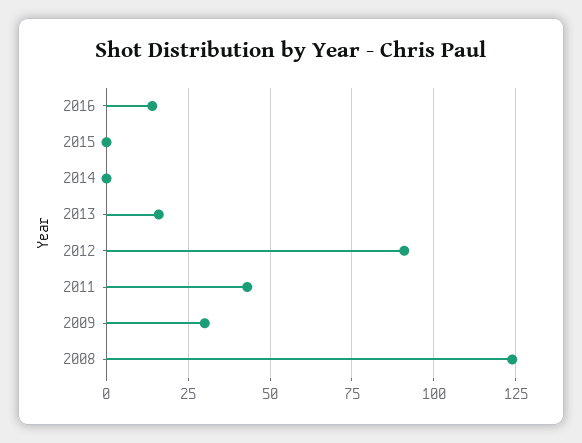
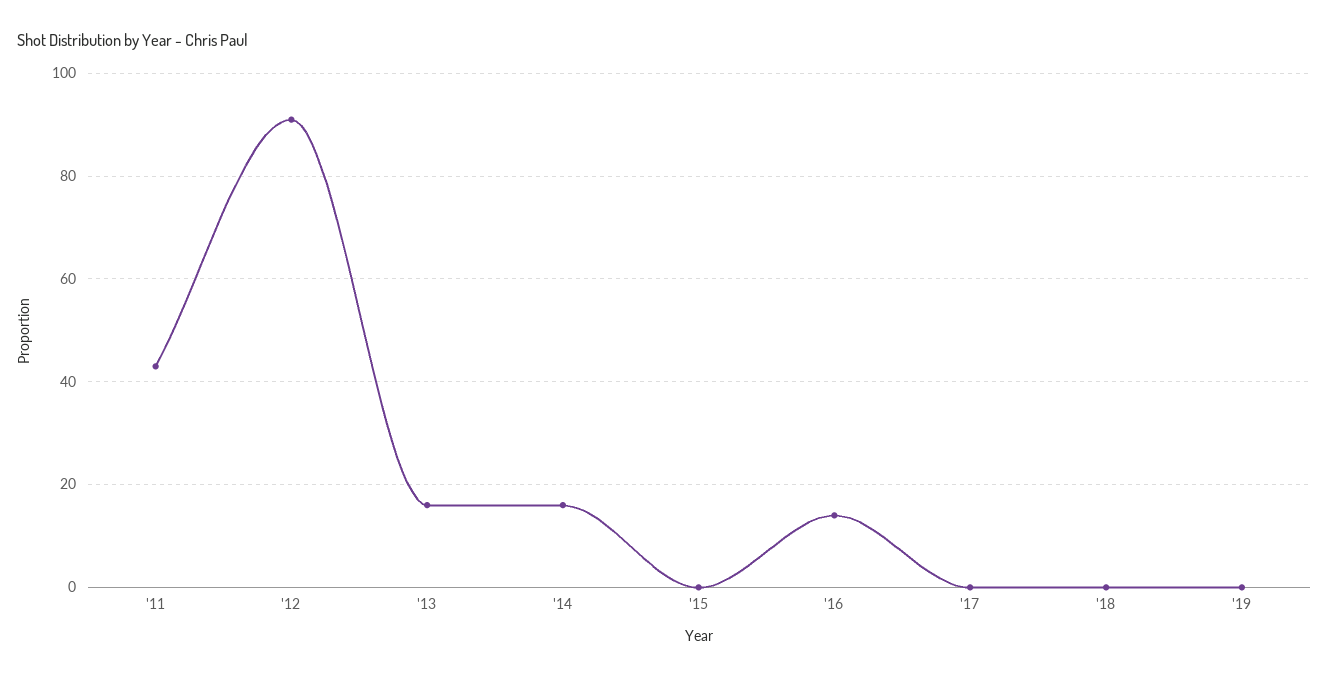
2014: 0 -> 15
2009: 30 -> none
2008: 125 -> none
'17: none -> 0
'18: none -> 0
'19: none -> 0

